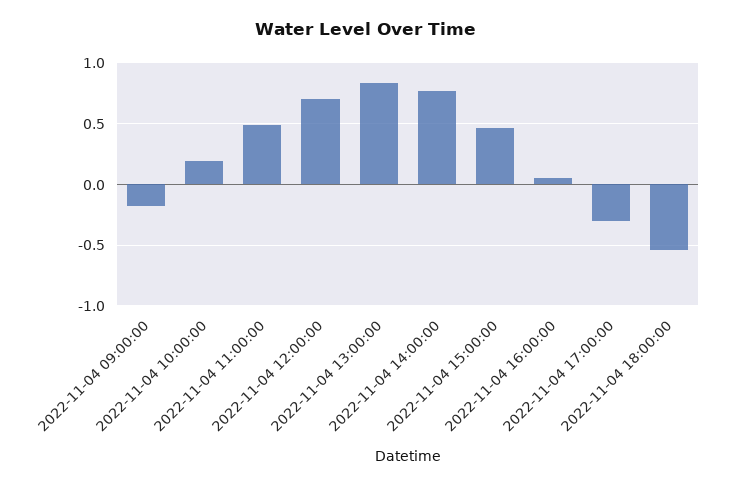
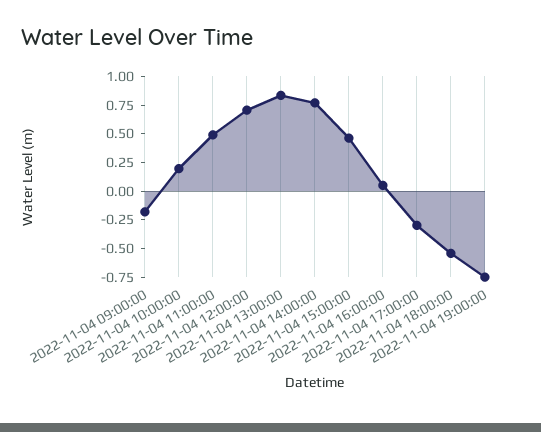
2022-11-04 19:00:00: none -> -0.75

